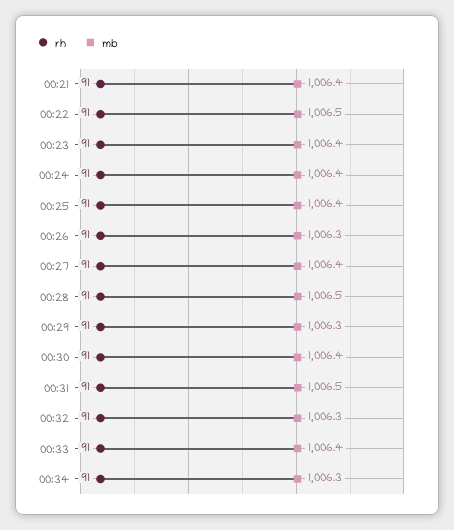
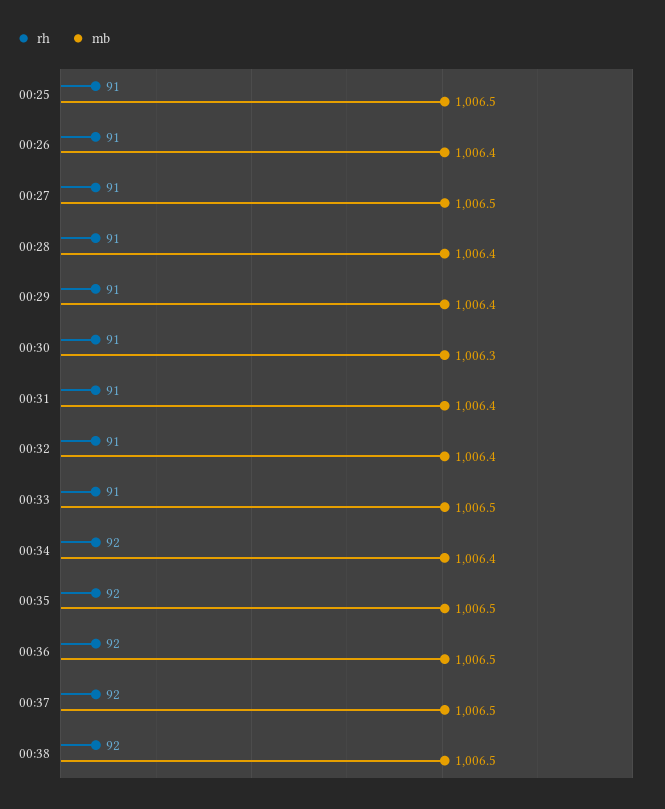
rh, 00:21: 91 -> none
mb, 00:21: 1006.4 -> none
rh, 00:22: 91 -> none
mb, 00:22: 1006.5 -> none
rh, 00:23: 91 -> none
mb, 00:23: 1006.4 -> none
rh, 00:24: 91 -> none
mb, 00:24: 1006.4 -> none
mb, 00:25: 1006.4 -> 1006.5
mb, 00:26: 1006.3 -> 1006.4
mb, 00:27: 1006.4 -> 1006.5
mb, 00:28: 1006.5 -> 1006.4
mb, 00:29: 1006.3 -> 1006.4
mb, 00:30: 1006.4 -> 1006.3
mb, 00:31: 1006.5 -> 1006.4
mb, 00:32: 1006.3 -> 1006.4
mb, 00:33: 1006.4 -> 1006.5
rh, 00:34: 91 -> 92
mb, 00:34: 1006.3 -> 1006.4
rh, 00:35: none -> 92
mb, 00:35: none -> 1006.5
rh, 00:36: none -> 92
mb, 00:36: none -> 1006.5
rh, 00:37: none -> 92
mb, 00:37: none -> 1006.5
rh, 00:38: none -> 92
mb, 00:38: none -> 1006.5

